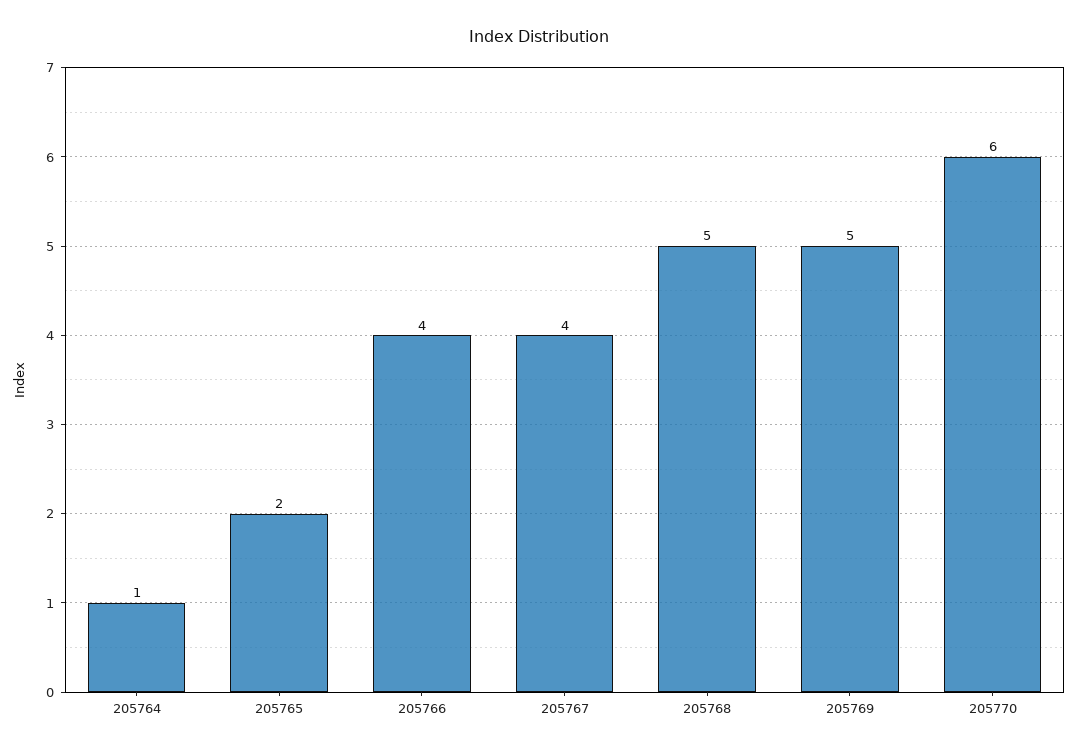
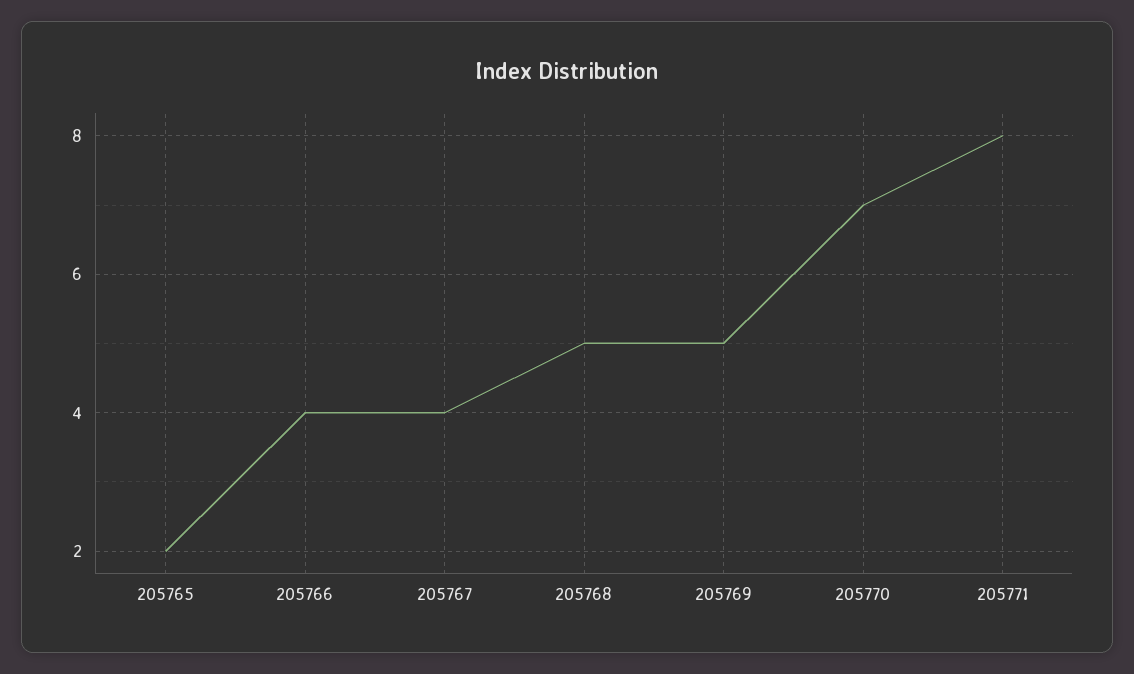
205764: 1 -> none
205770: 6 -> 7
205771: none -> 8

